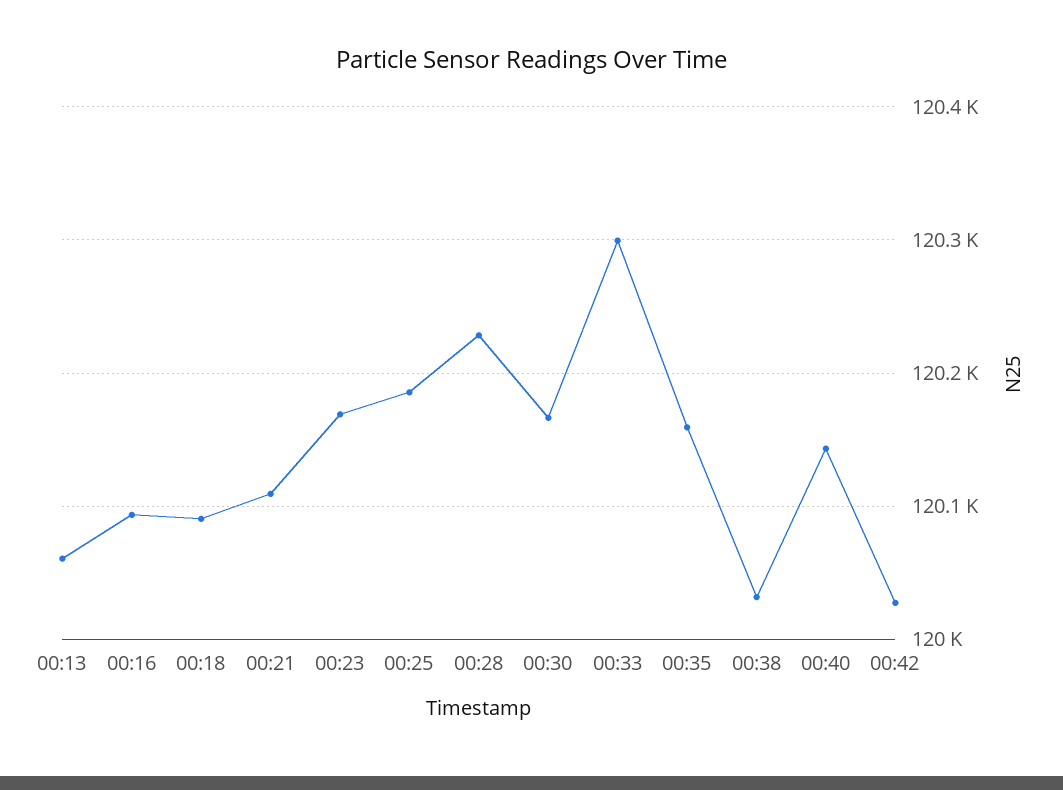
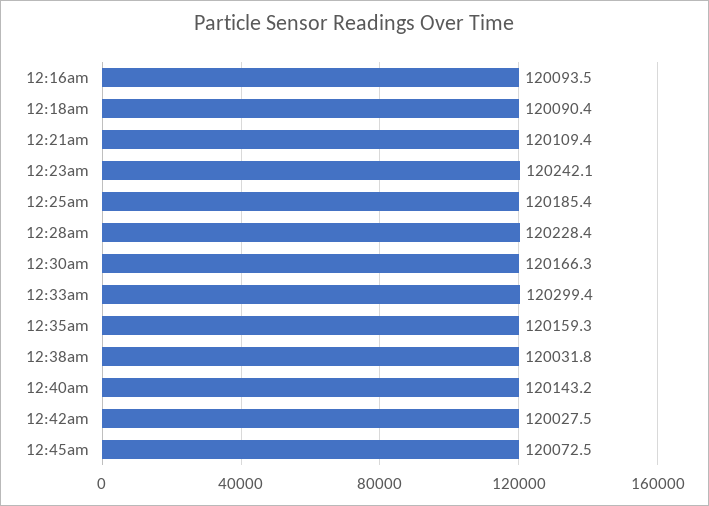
00:13: 120060 -> none
00:23: 120170 -> 120242.1
12:45am: none -> 120072.5

